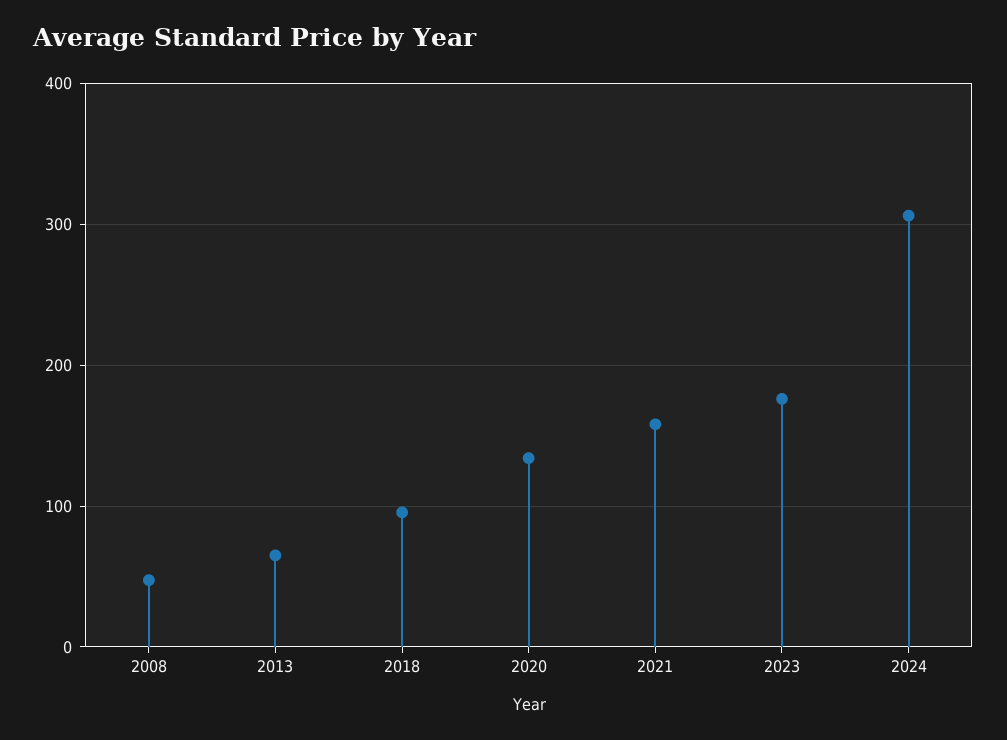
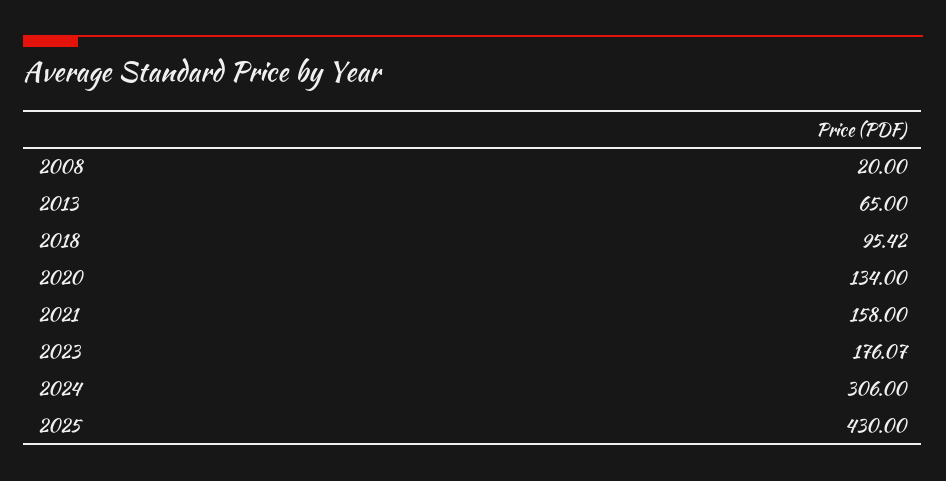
2008: 50 -> 20
2025: none -> 430

